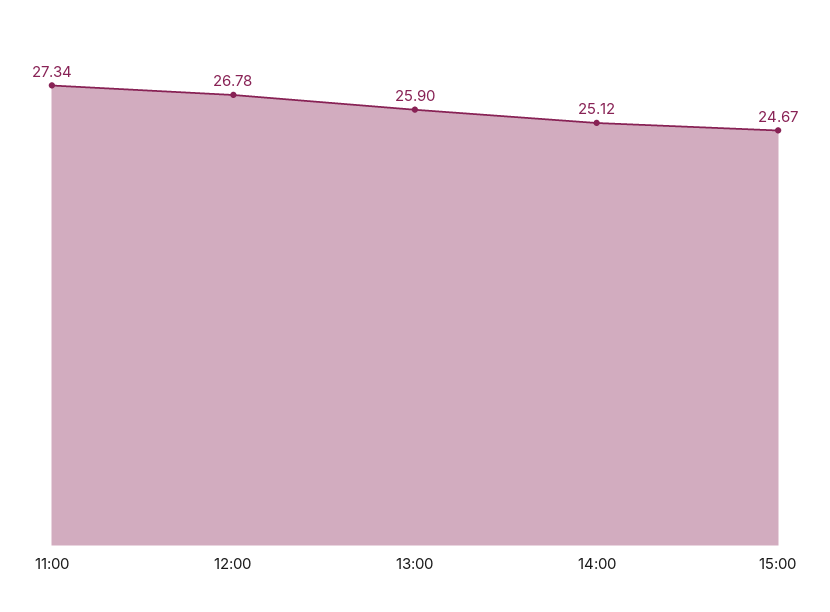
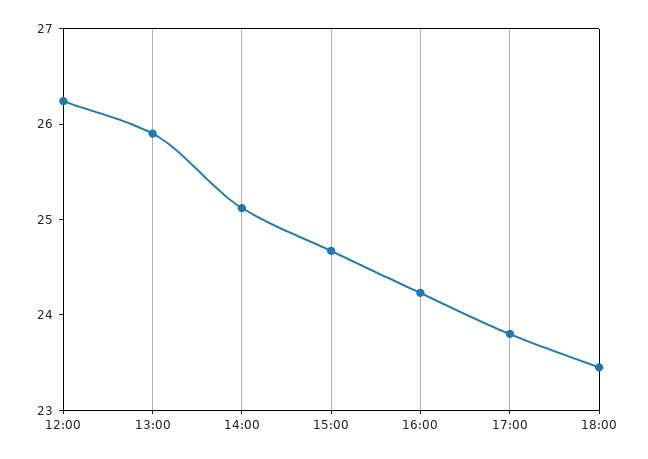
11:00: 27.34 -> none
12:00: 26.78 -> 26.2
16:00: none -> 24.2
17:00: none -> 23.8
18:00: none -> 23.4

